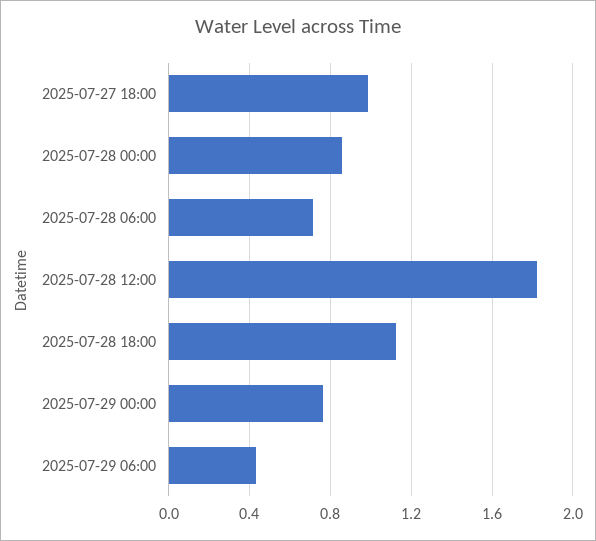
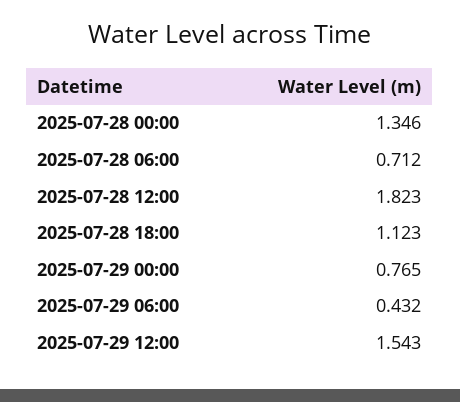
2025-07-27 18:00: 1 -> none
2025-07-28 00:00: 0.85 -> 1.346
2025-07-29 12:00: none -> 1.543

